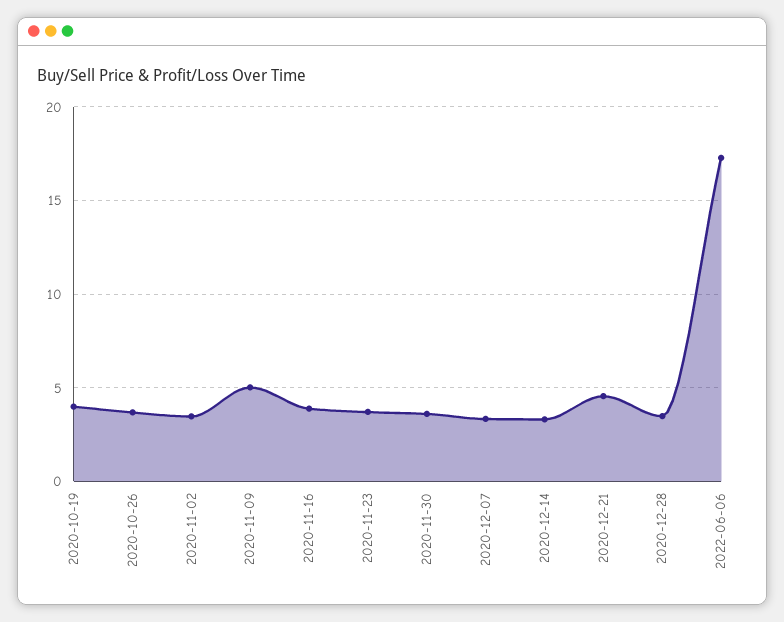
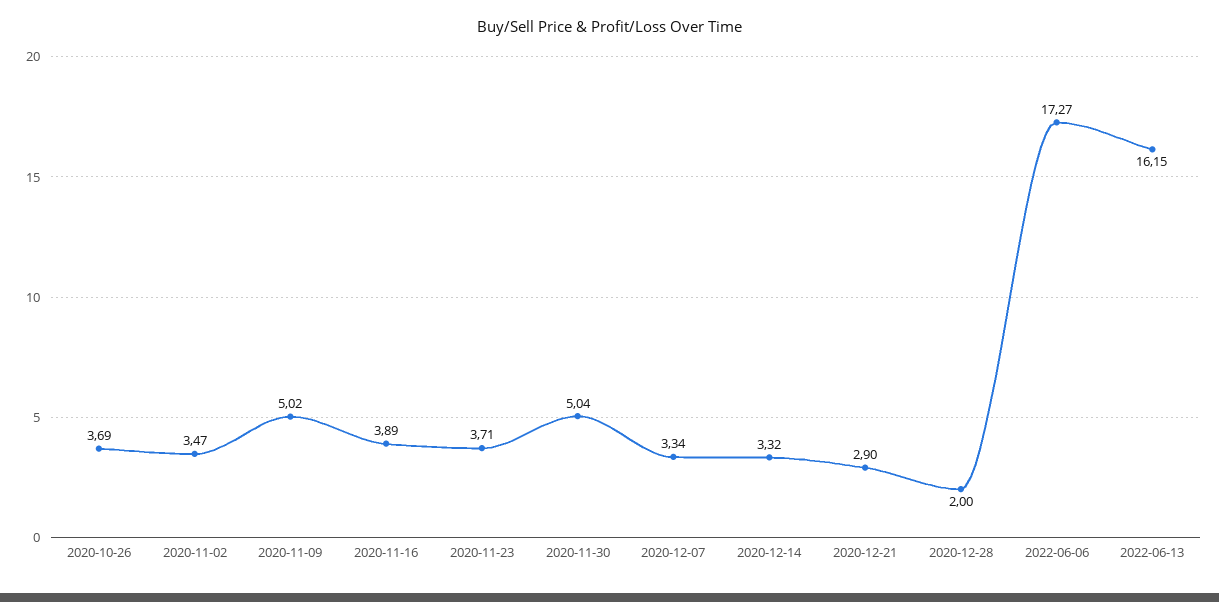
2020-10-19: 4 -> none
2020-11-30: 3.5 -> 5.04
2020-12-21: 4.5 -> 2.9
2020-12-28: 3.5 -> 2
2022-06-13: none -> 16.15

